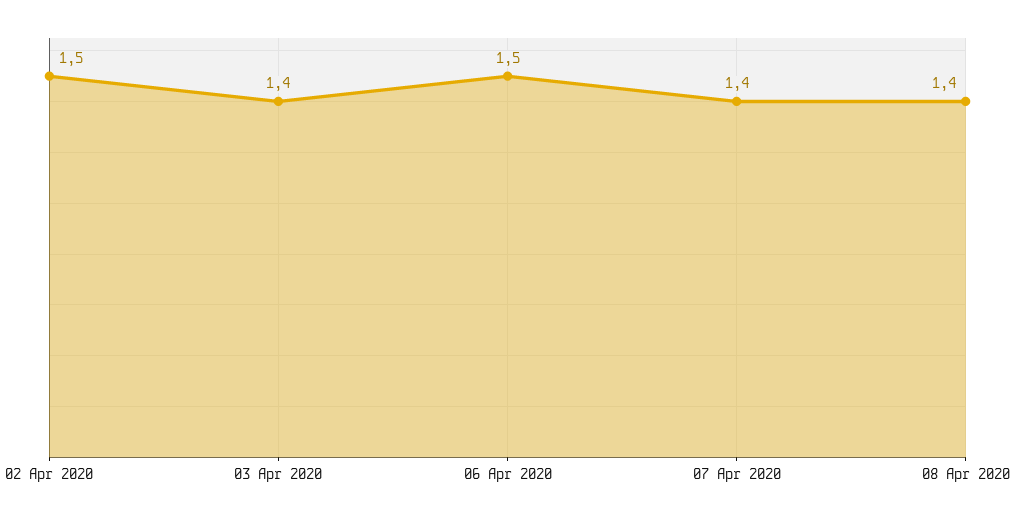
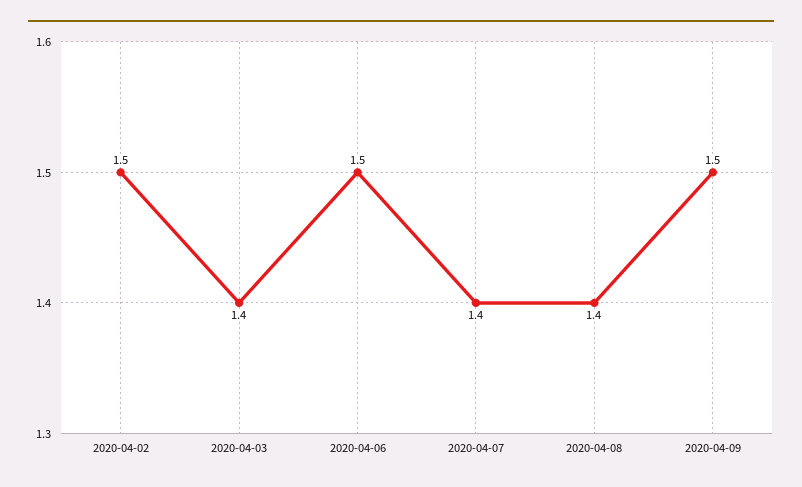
2020-04-09: none -> 1.5

